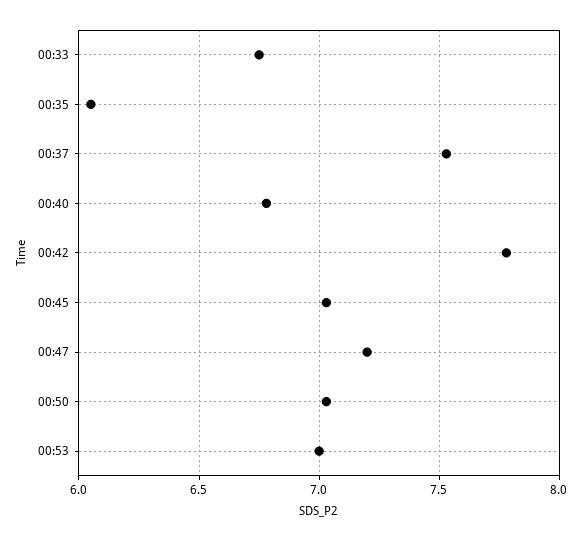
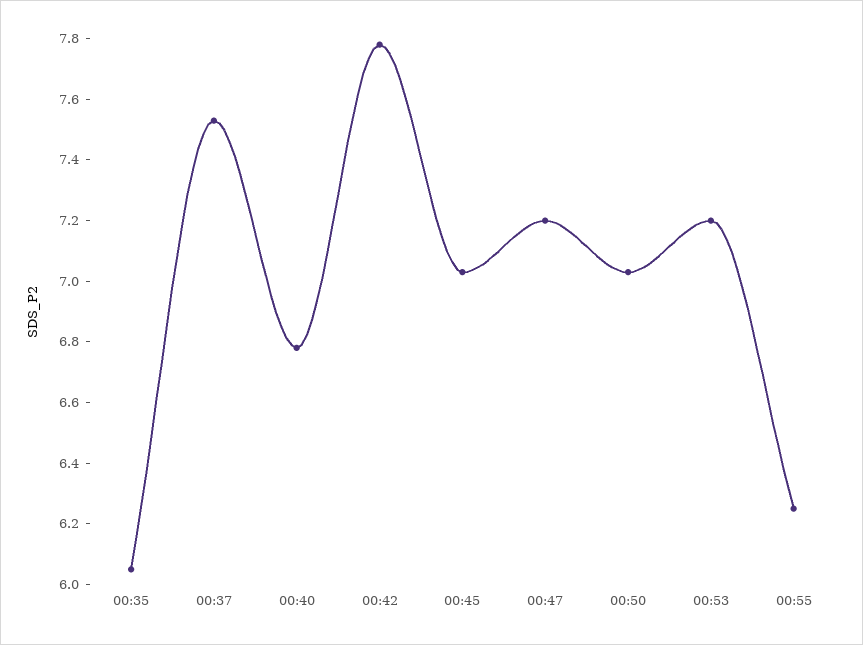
00:33: 6.75 -> none
00:53: 7 -> 7.2
00:55: none -> 6.25

